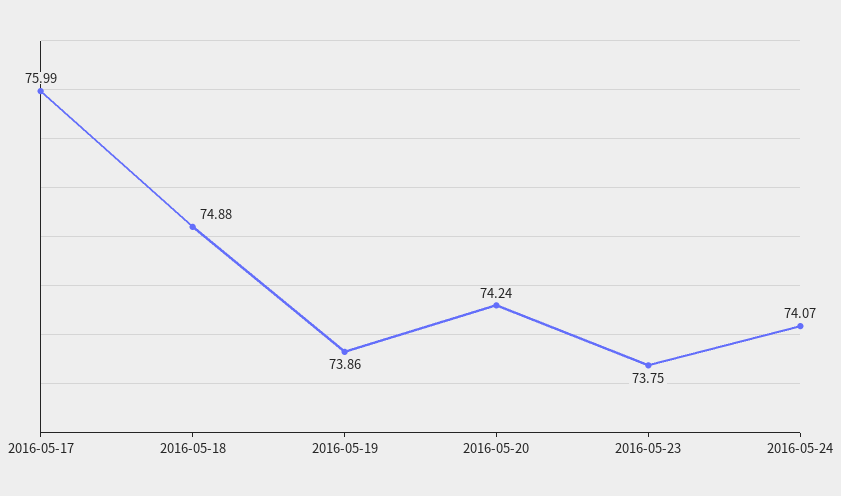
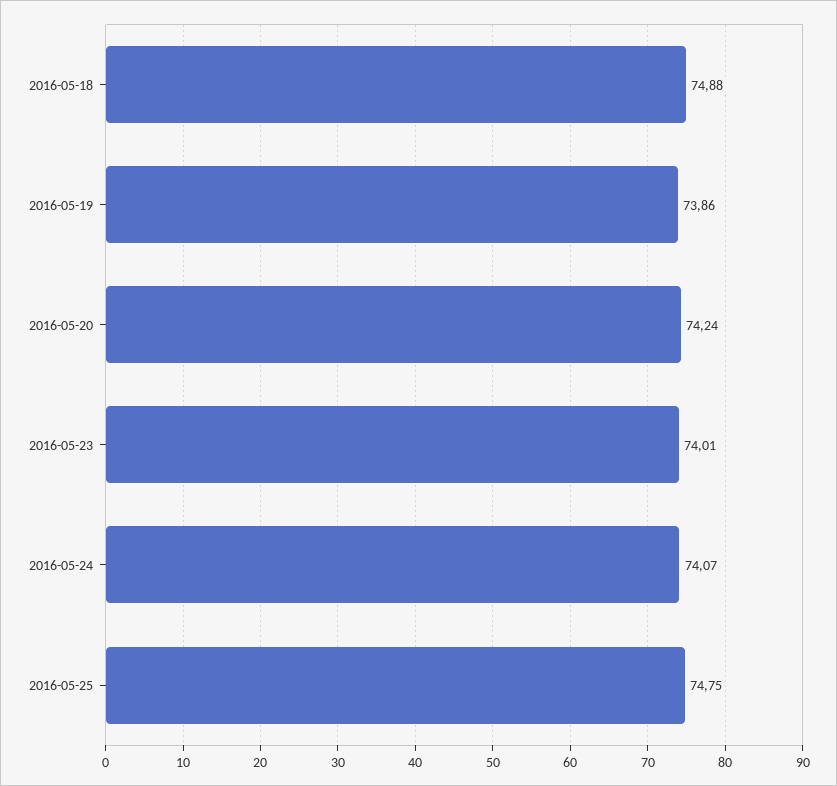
2016-05-17: 75.99 -> none
2016-05-23: 73.75 -> 74.01
2016-05-25: none -> 74.75

